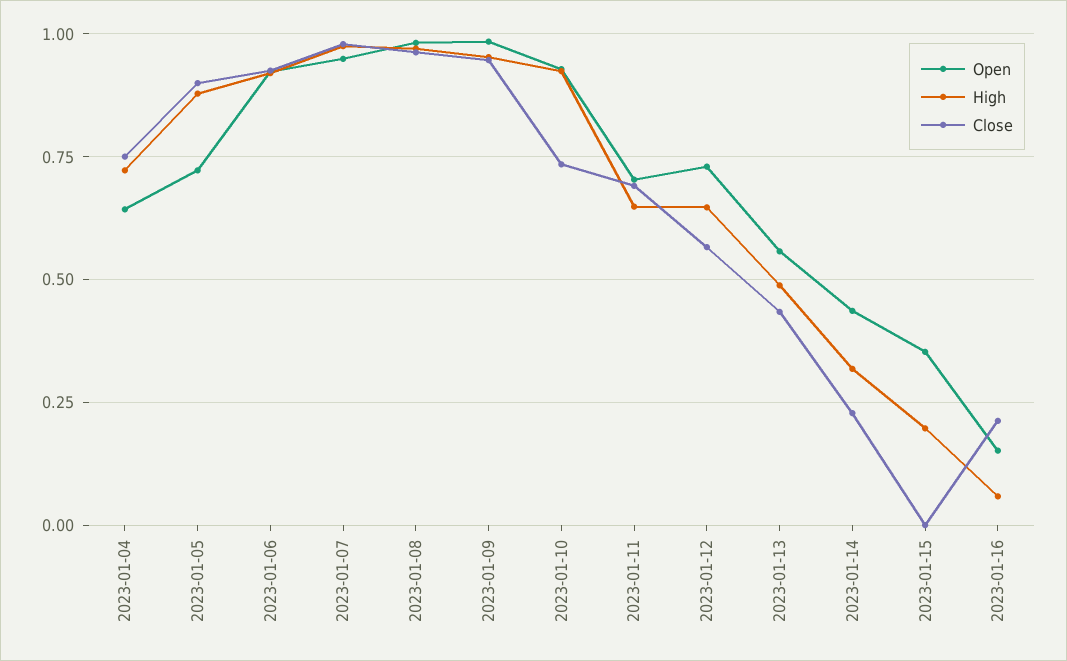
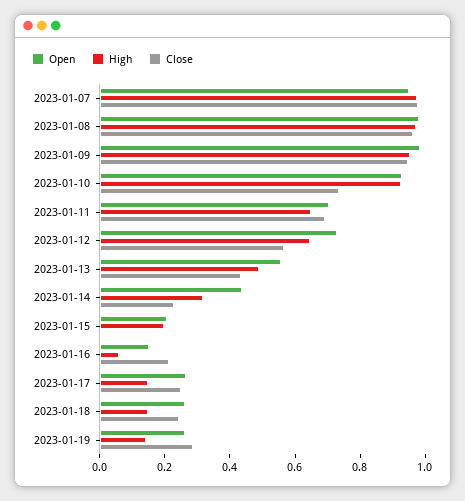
Open, 2023-01-04: 0.65 -> none
High, 2023-01-04: 0.725 -> none
Close, 2023-01-04: 0.75 -> none
Open, 2023-01-05: 0.725 -> none
High, 2023-01-05: 0.875 -> none
Close, 2023-01-05: 0.9 -> none
Open, 2023-01-06: 0.925 -> none
High, 2023-01-06: 0.925 -> none
Close, 2023-01-06: 0.925 -> none
Open, 2023-01-15: 0.35 -> 0.2
Open, 2023-01-17: none -> 0.25
High, 2023-01-17: none -> 0.15
Close, 2023-01-17: none -> 0.25
Open, 2023-01-18: none -> 0.25
High, 2023-01-18: none -> 0.15
Close, 2023-01-18: none -> 0.25
Open, 2023-01-19: none -> 0.25
High, 2023-01-19: none -> 0.15
Close, 2023-01-19: none -> 0.3

